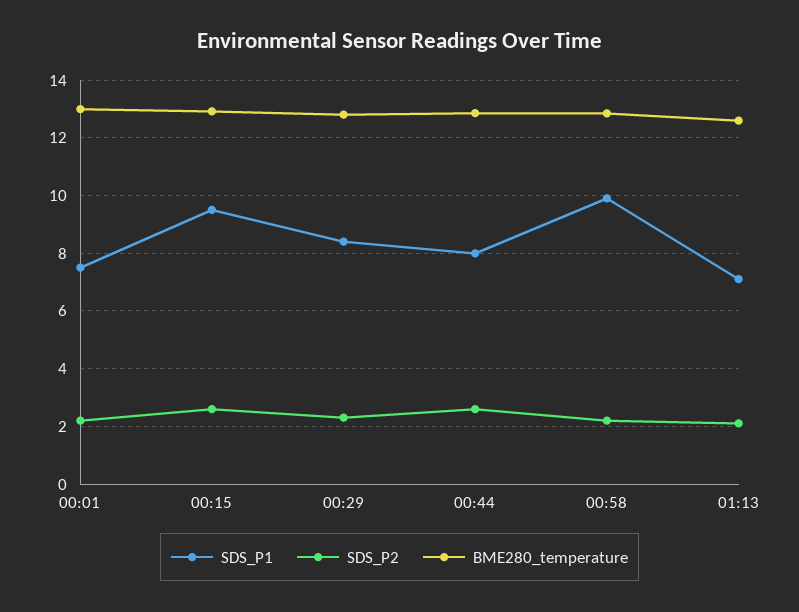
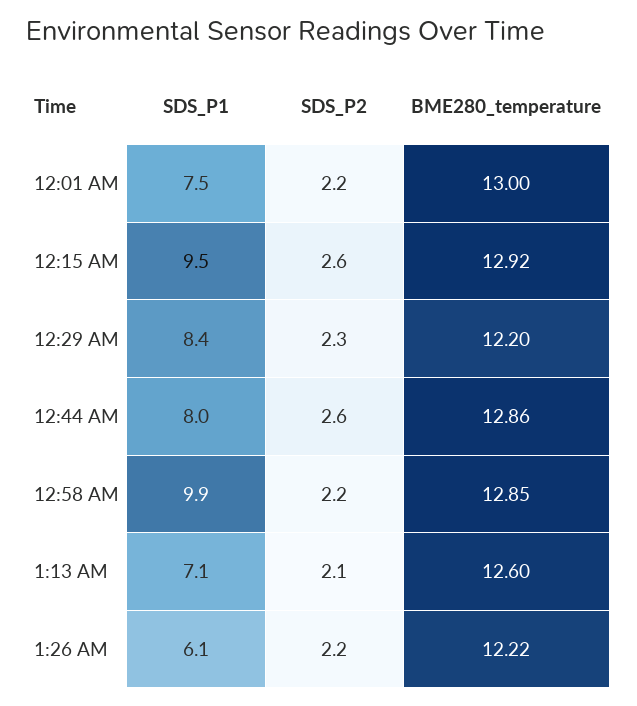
BME280_temperature, 00:29: 12.75 -> 12.2
SDS_P1, 1:26 AM: none -> 6.1
SDS_P2, 1:26 AM: none -> 2.2
BME280_temperature, 1:26 AM: none -> 12.22

